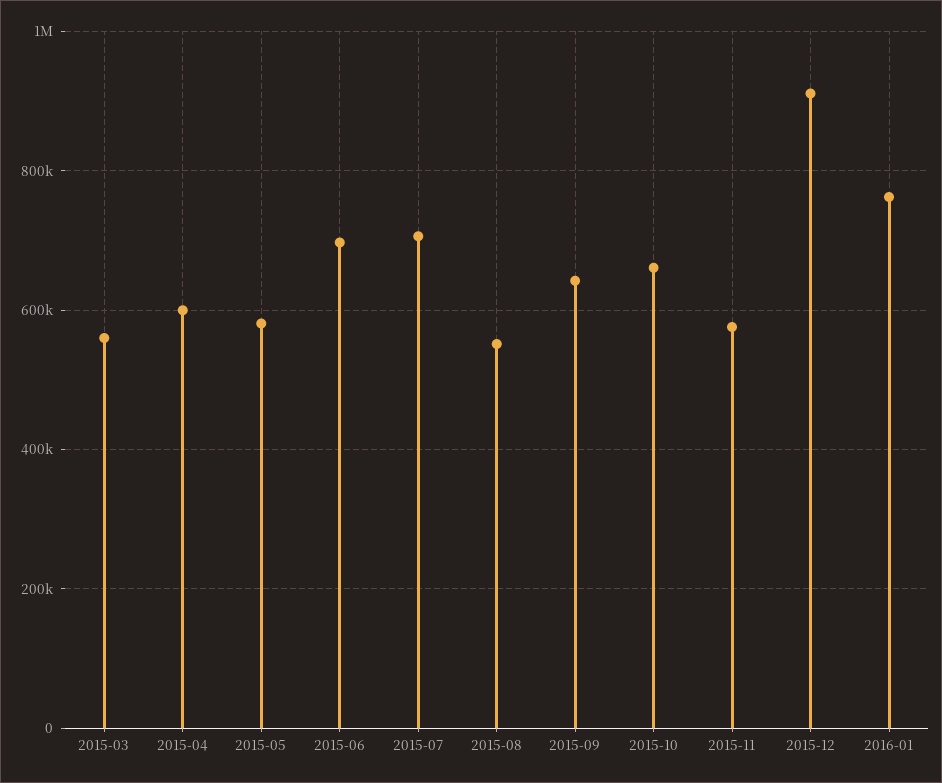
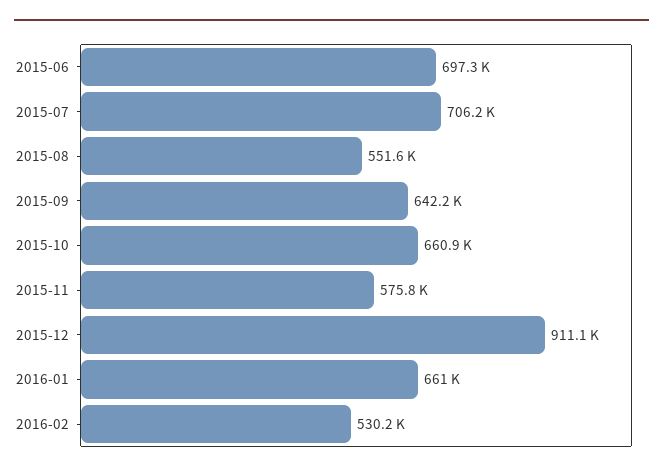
2015-03: 560000 -> none
2015-04: 600000 -> none
2015-05: 580000 -> none
2016-01: 760000 -> 661000
2016-02: none -> 530200

